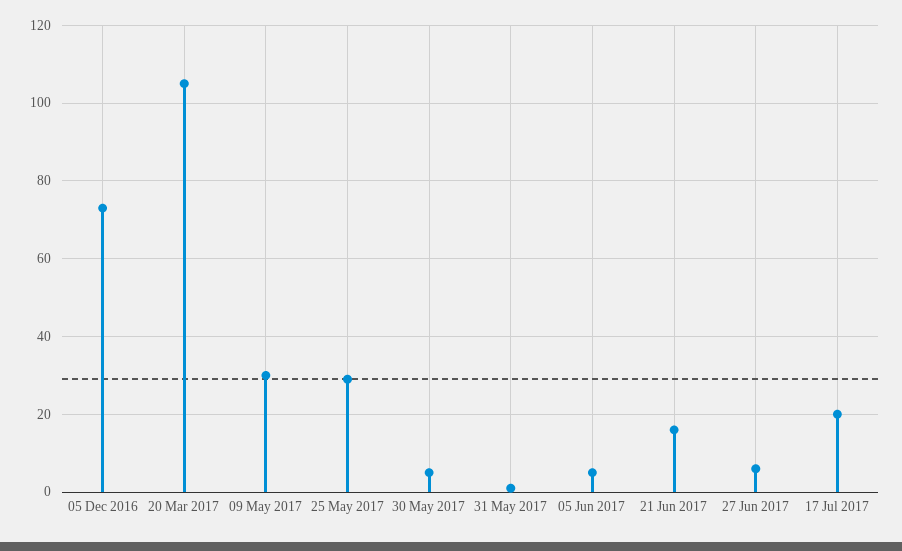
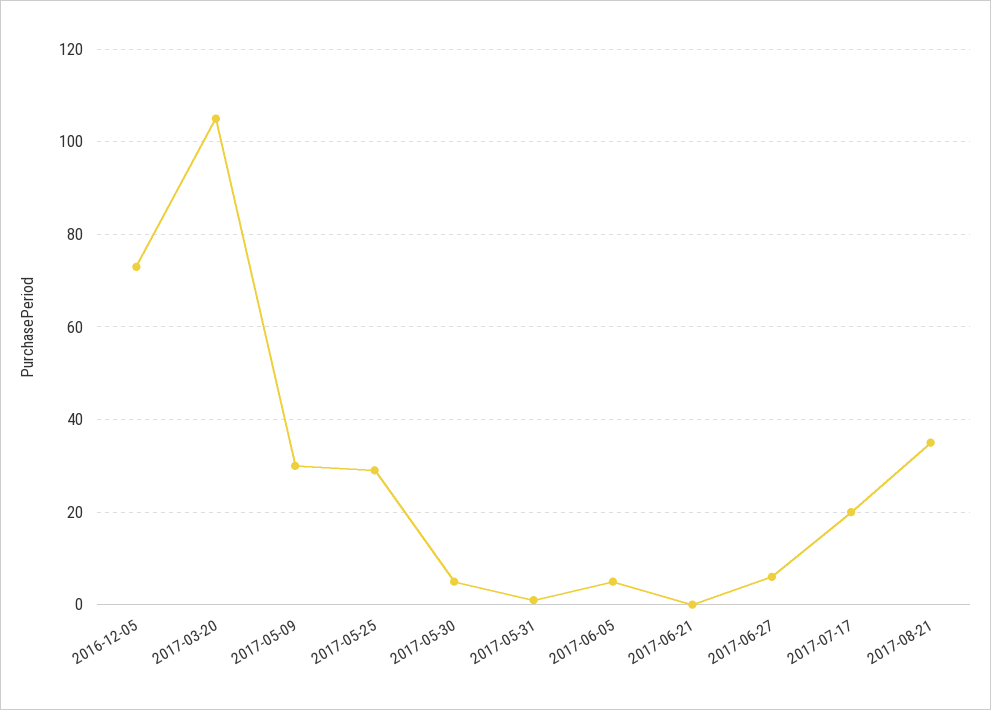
21 Jun 2017: 15 -> 0
2017-08-21: none -> 35

